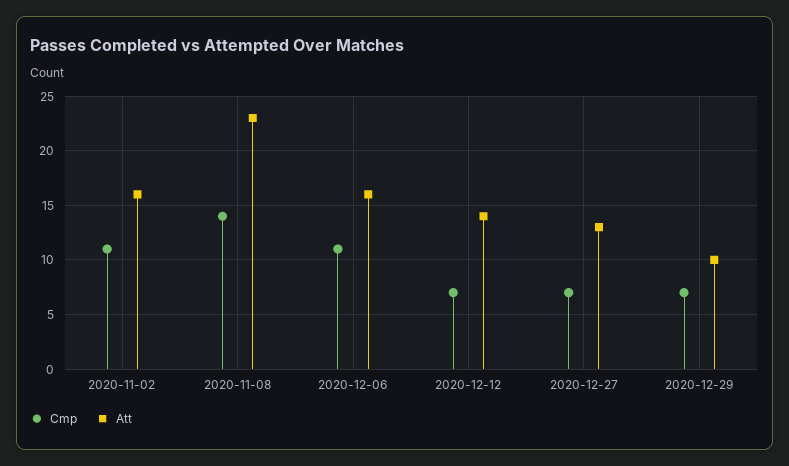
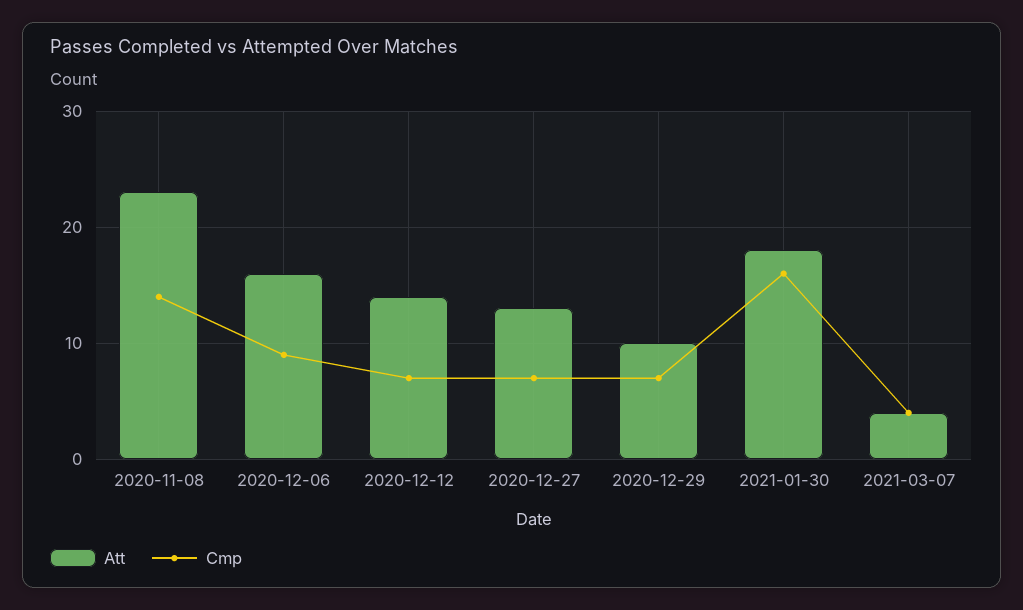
Cmp, 2020-11-02: 11 -> none
Att, 2020-11-02: 16 -> none
Cmp, 2020-12-06: 11 -> 9
Att, 2021-01-30: none -> 18
Cmp, 2021-01-30: none -> 16
Att, 2021-03-07: none -> 4
Cmp, 2021-03-07: none -> 4

